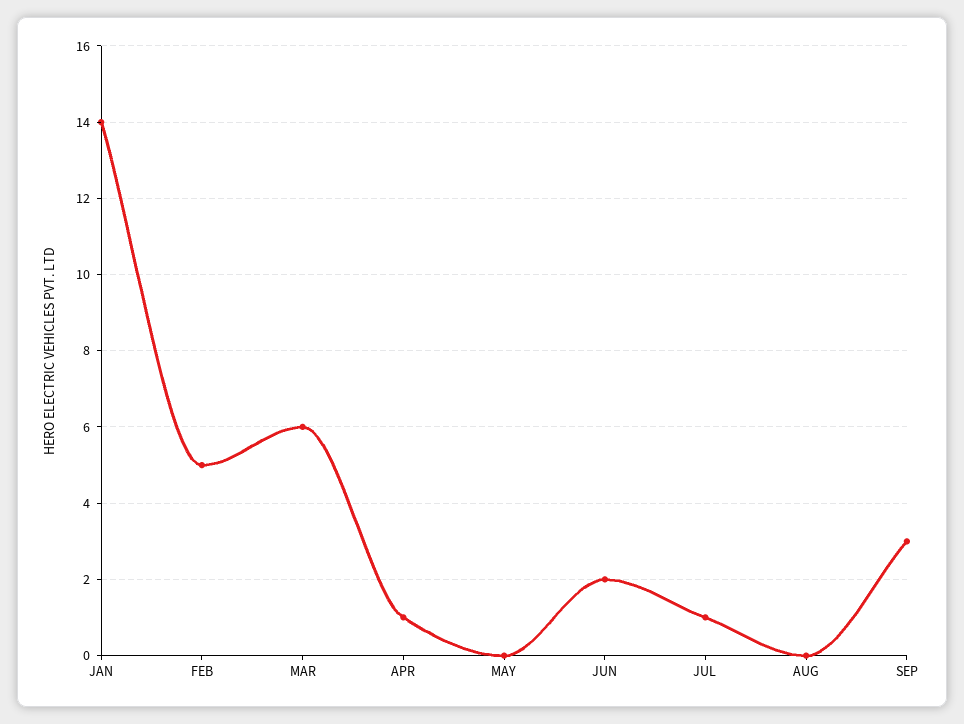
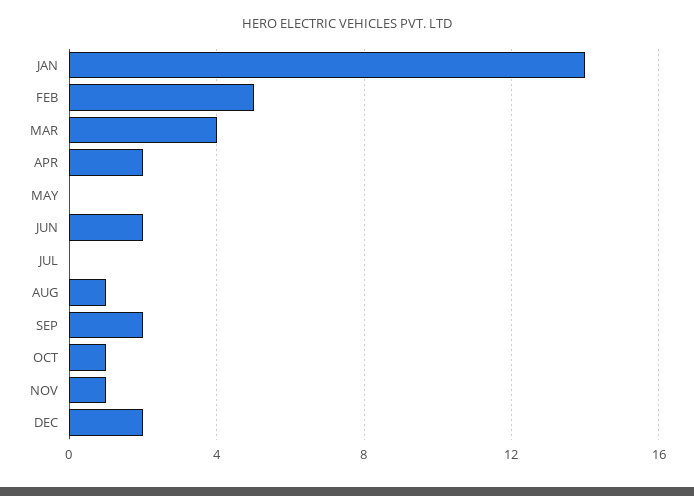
MAR: 6 -> 4
APR: 1 -> 2
JUL: 1 -> 0
AUG: 0 -> 1
SEP: 3 -> 2
OCT: none -> 1
NOV: none -> 1
DEC: none -> 2

